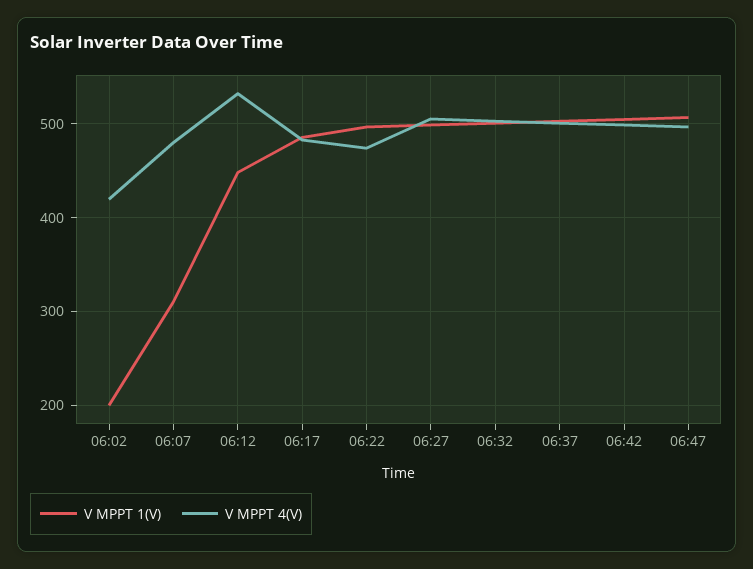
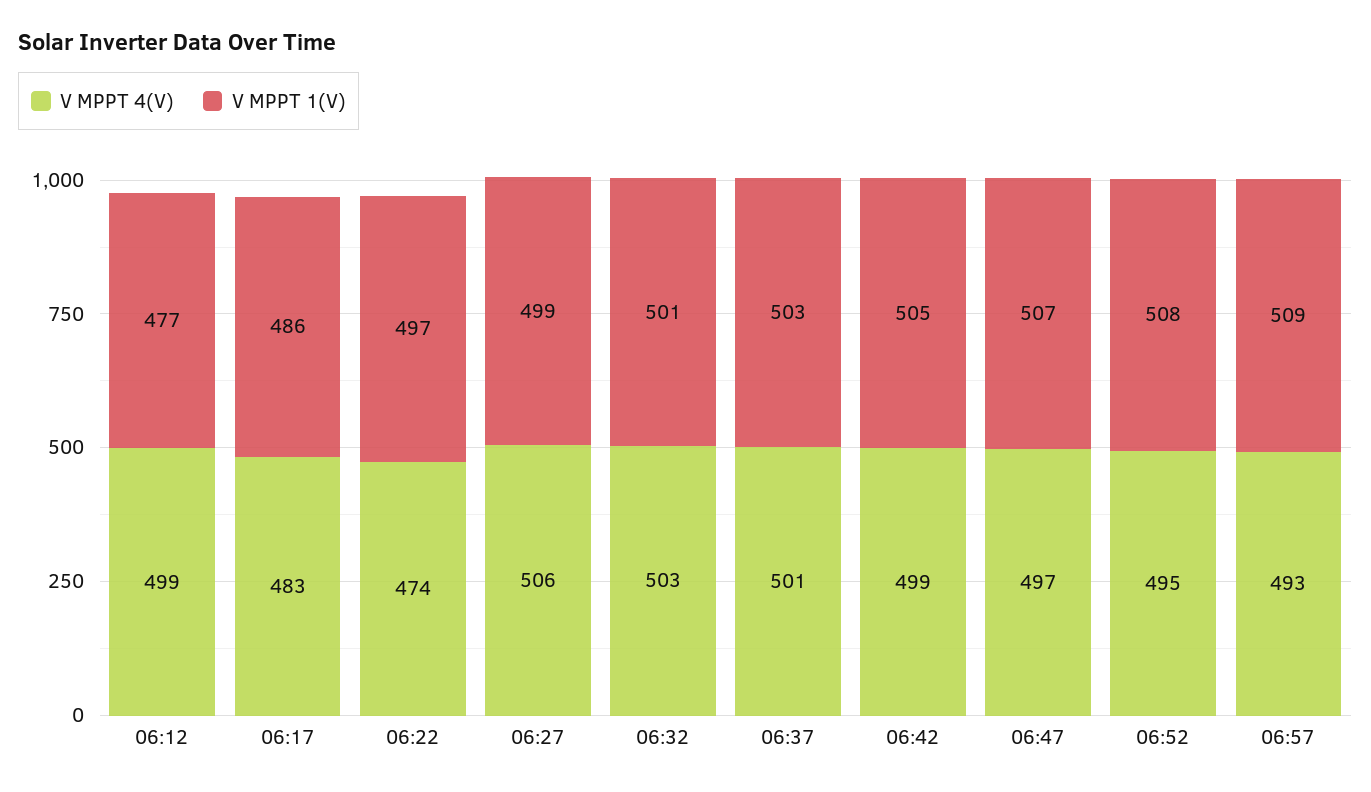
V MPPT 1(V), 06:02: 200 -> none
V MPPT 4(V), 06:02: 420 -> none
V MPPT 1(V), 06:07: 310 -> none
V MPPT 4(V), 06:07: 480 -> none
V MPPT 1(V), 06:12: 450 -> 477
V MPPT 4(V), 06:12: 530 -> 499
V MPPT 4(V), 06:52: none -> 495
V MPPT 1(V), 06:52: none -> 508
V MPPT 4(V), 06:57: none -> 493
V MPPT 1(V), 06:57: none -> 509

